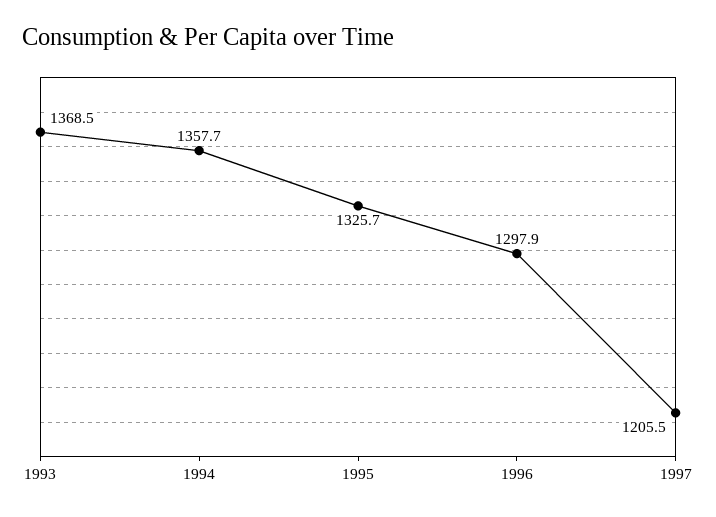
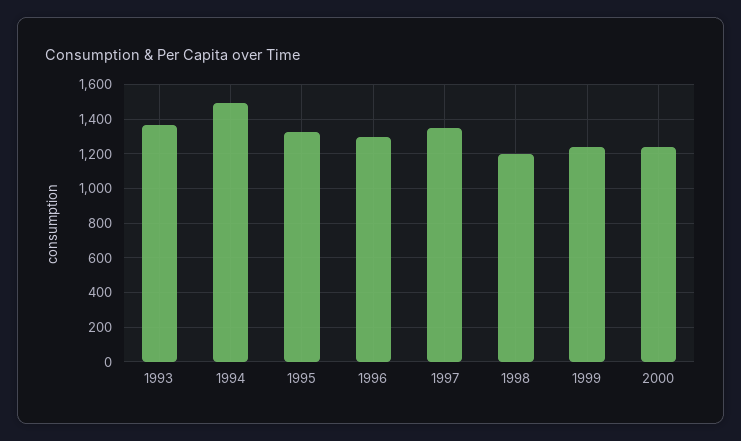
1994: 1357.7 -> 1500
1997: 1205.5 -> 1350
1998: none -> 1200
1999: none -> 1250
2000: none -> 1250

